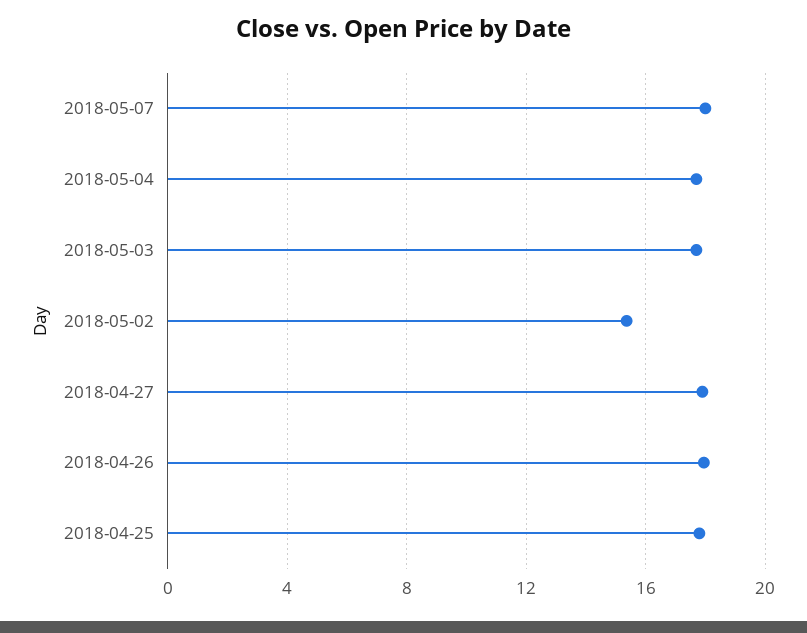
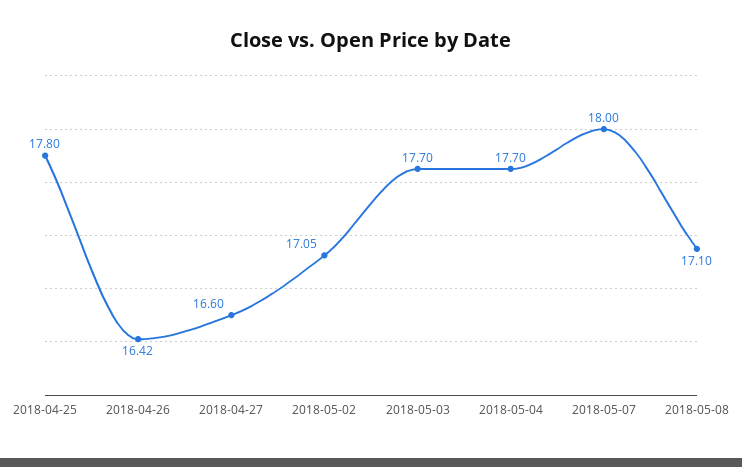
2018-05-02: 15.5 -> 17.05
2018-04-27: 18 -> 16.6
2018-04-26: 18 -> 16.42
2018-05-08: none -> 17.1

